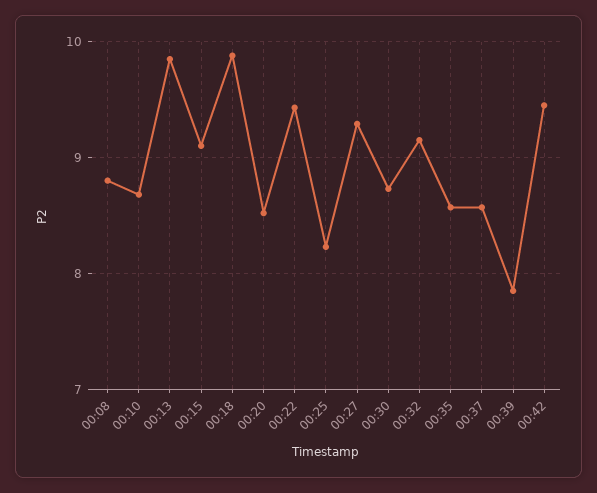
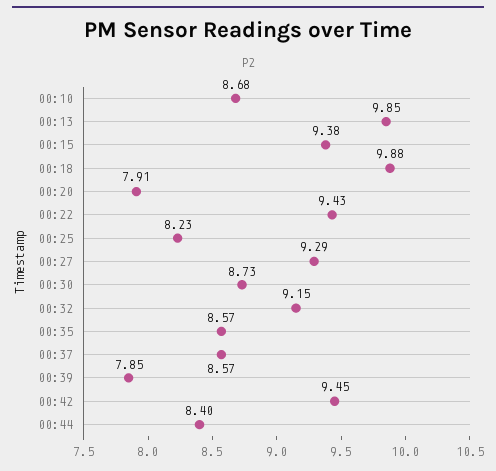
00:08: 8.8 -> none
00:15: 9.1 -> 9.38
00:20: 8.5 -> 7.91
00:44: none -> 8.4

